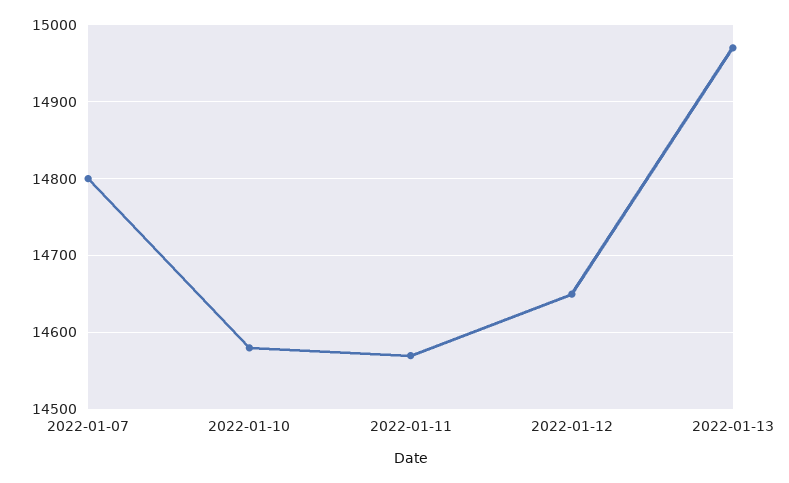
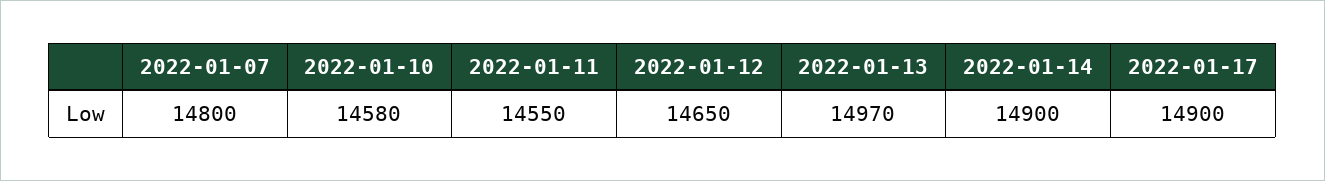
2022-01-11: 14570 -> 14550
2022-01-14: none -> 14900
2022-01-17: none -> 14900

